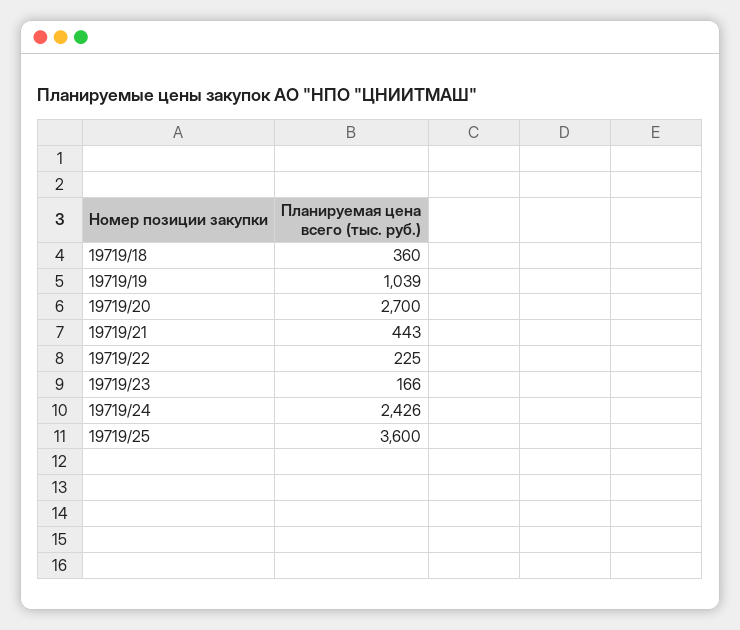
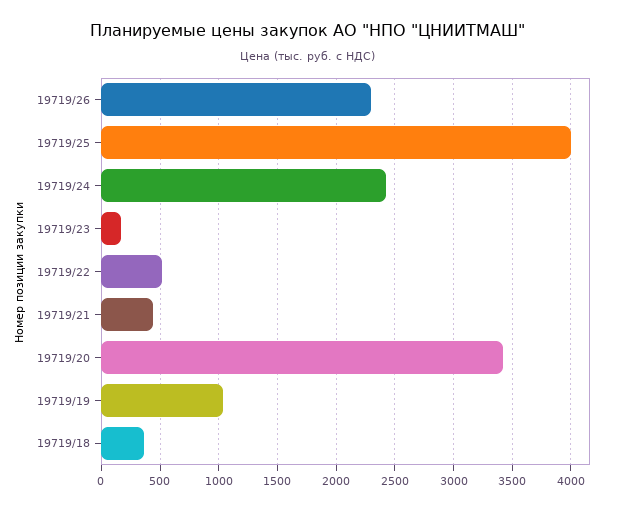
19719/20: 2700 -> 3400
19719/22: 225 -> 500
19719/25: 3600 -> 4000
19719/26: none -> 2300

